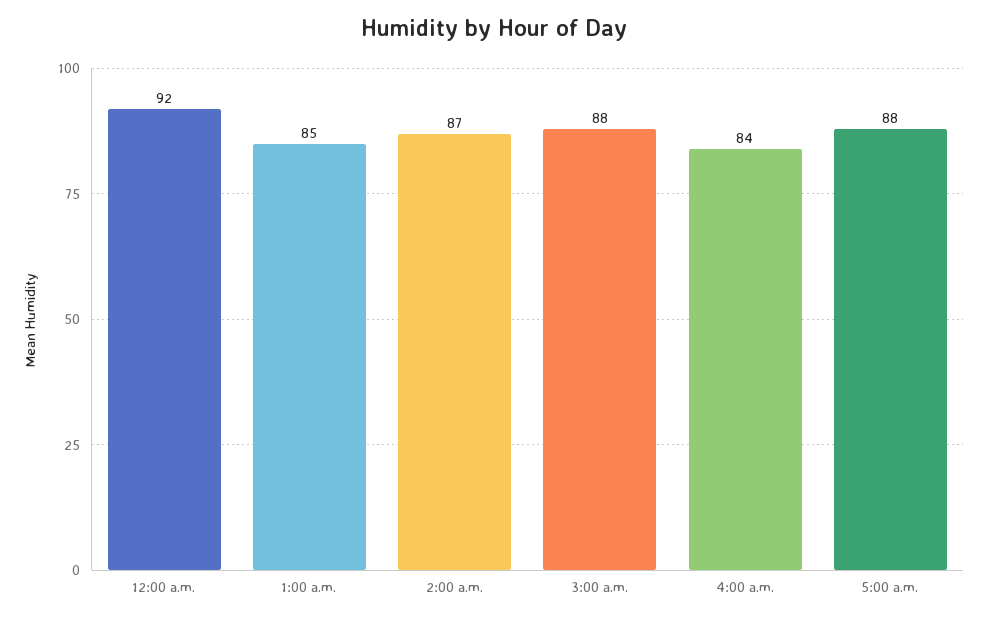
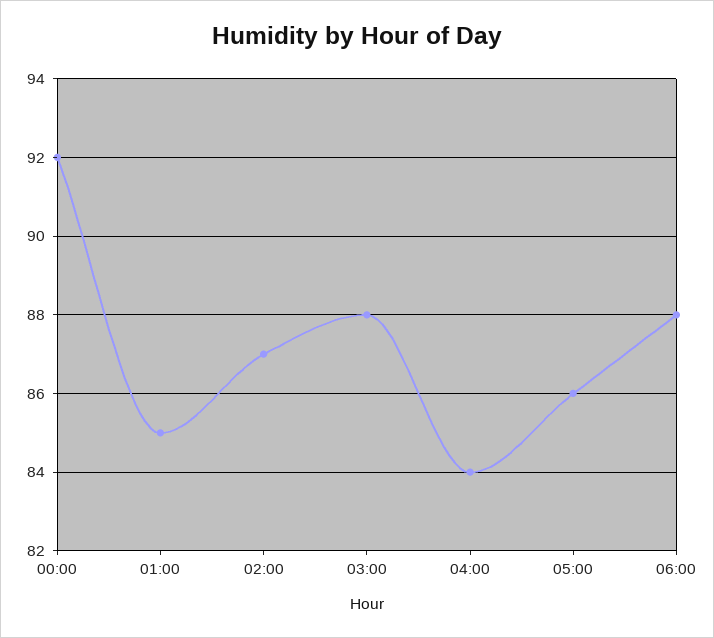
5:00 a.m.: 88 -> 86
06:00: none -> 88

